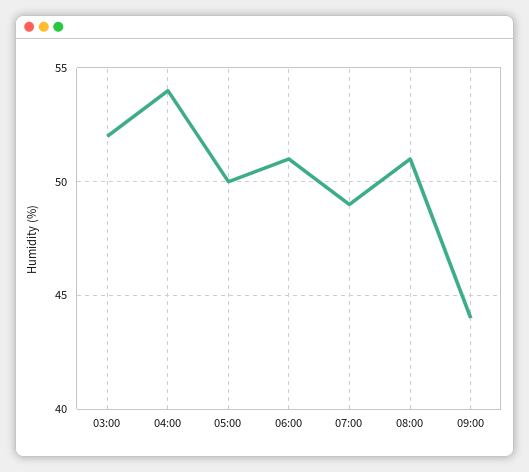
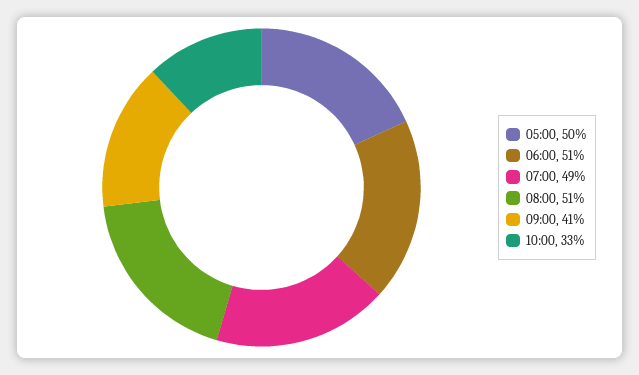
03:00: 52 -> none
04:00: 54 -> none
09:00: 44 -> 41
10:00: none -> 33

